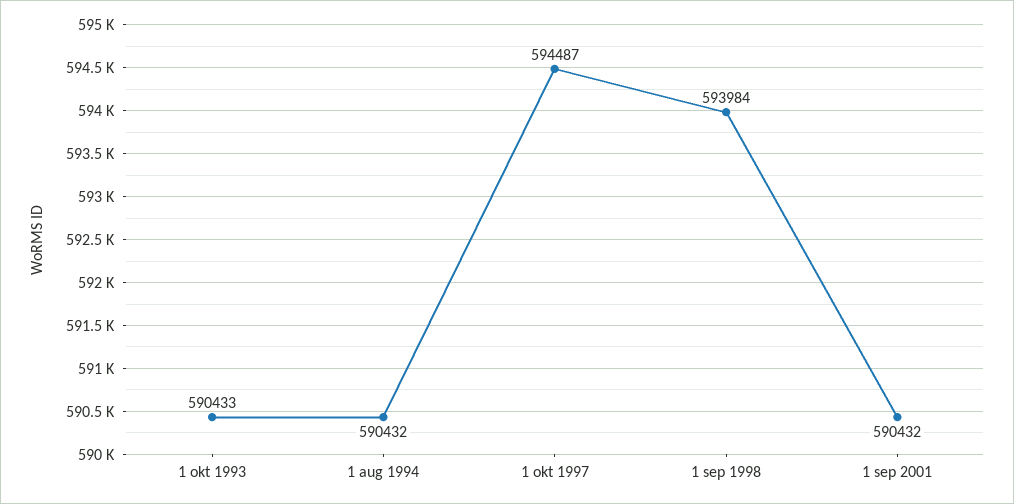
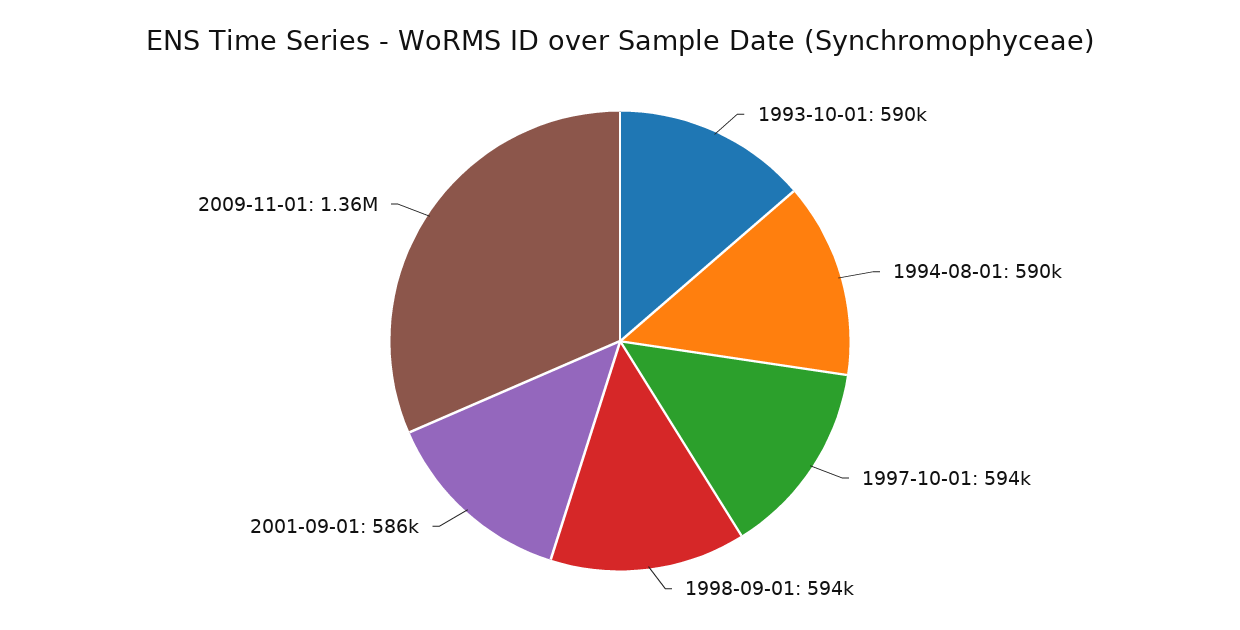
1 sep 2001: 590432 -> 586000
2009-11-01: none -> 1360000

